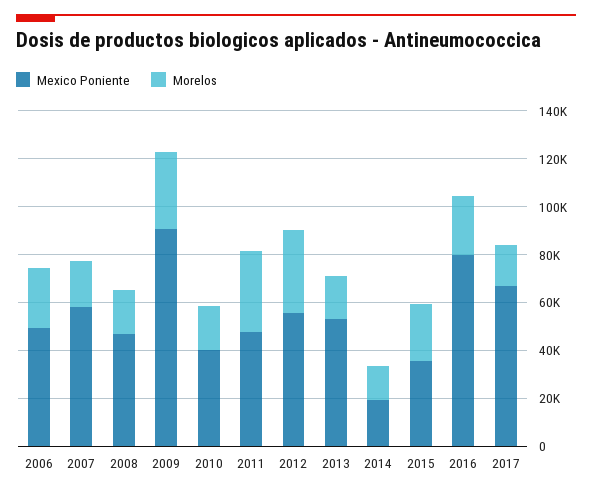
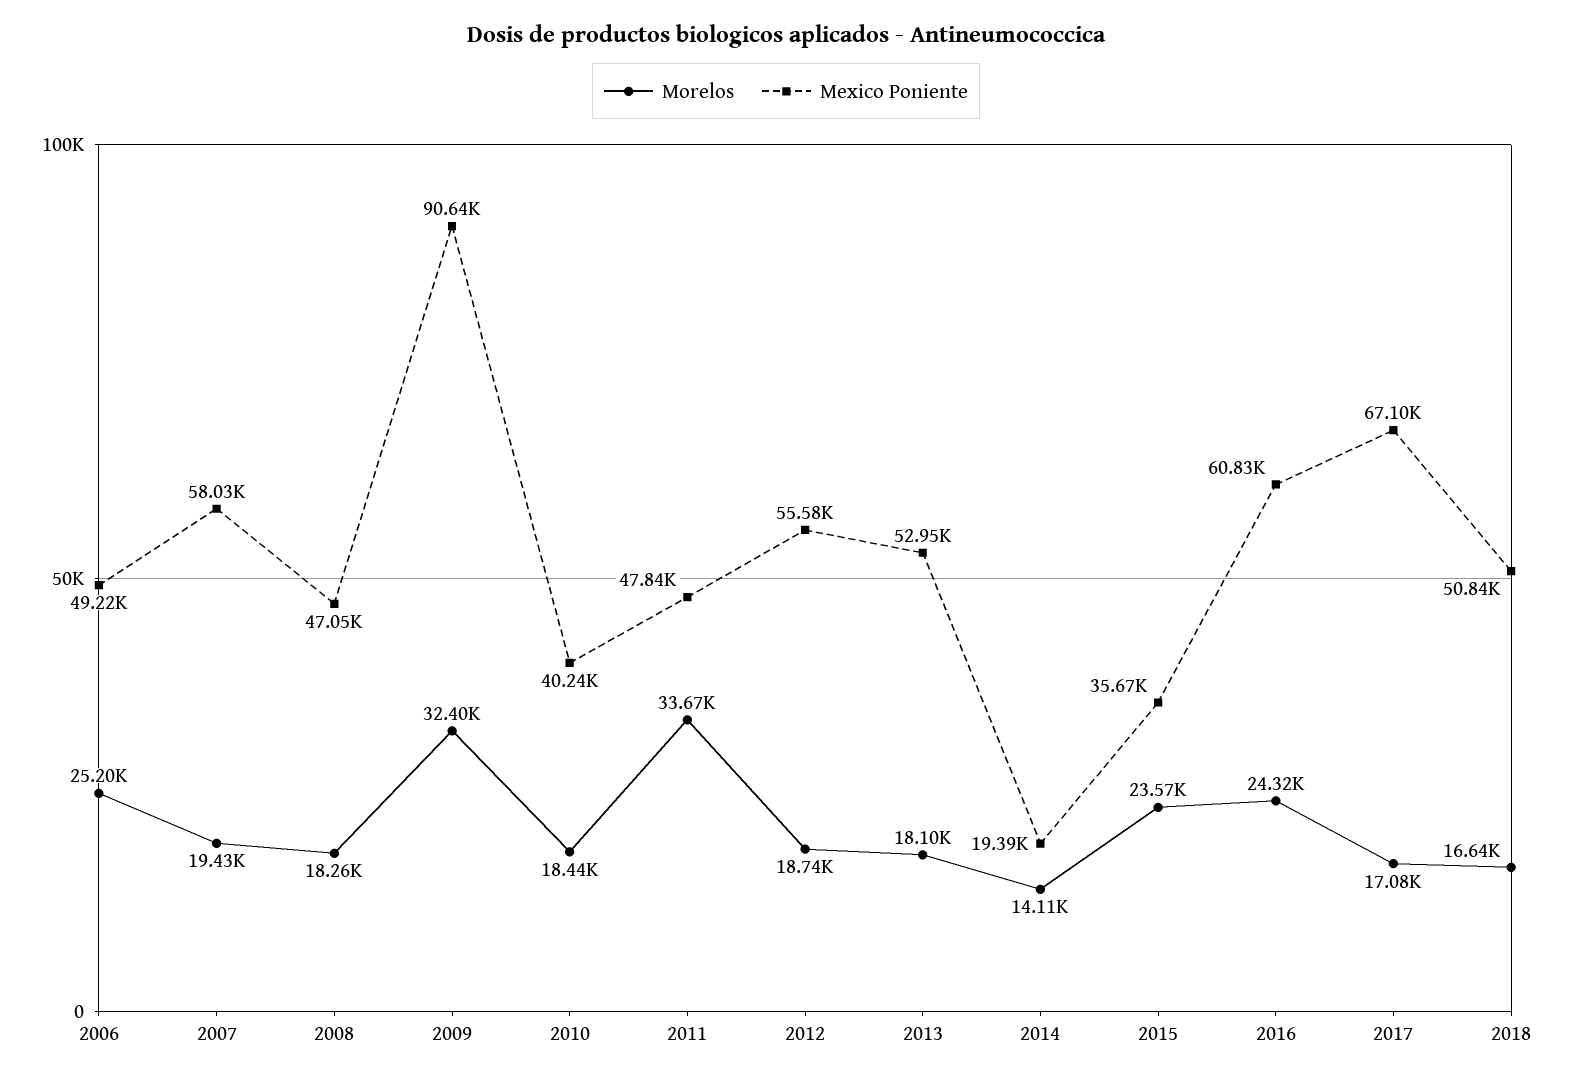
Morelos, 2012: 35000 -> 18740
Mexico Poniente, 2016: 80000 -> 60830
Morelos, 2018: none -> 16640
Mexico Poniente, 2018: none -> 50840

